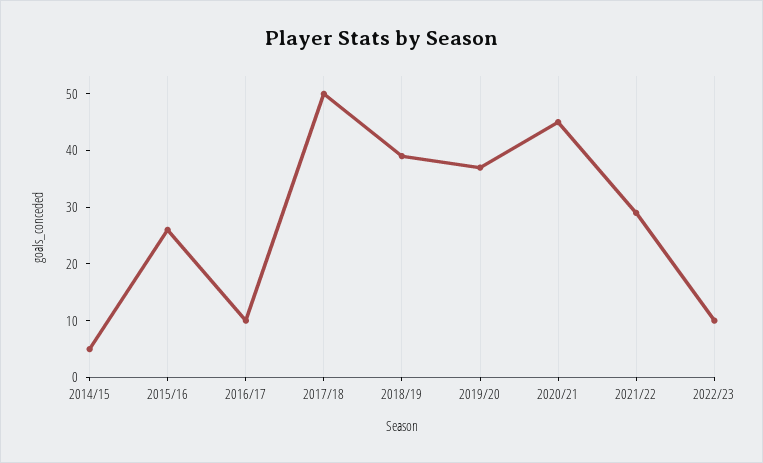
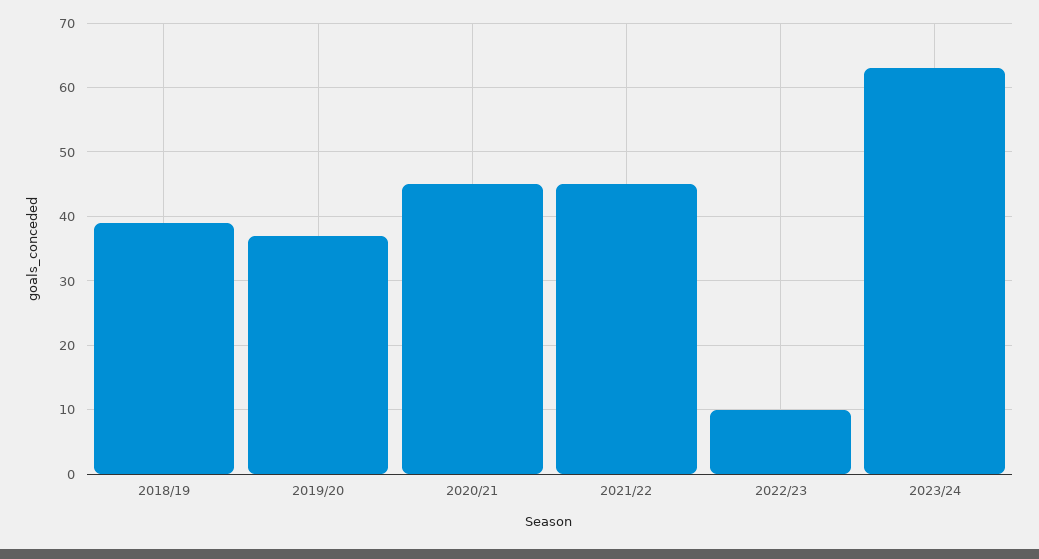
2014/15: 5 -> none
2015/16: 25 -> none
2016/17: 10 -> none
2017/18: 50 -> none
2021/22: 30 -> 45
2023/24: none -> 63

